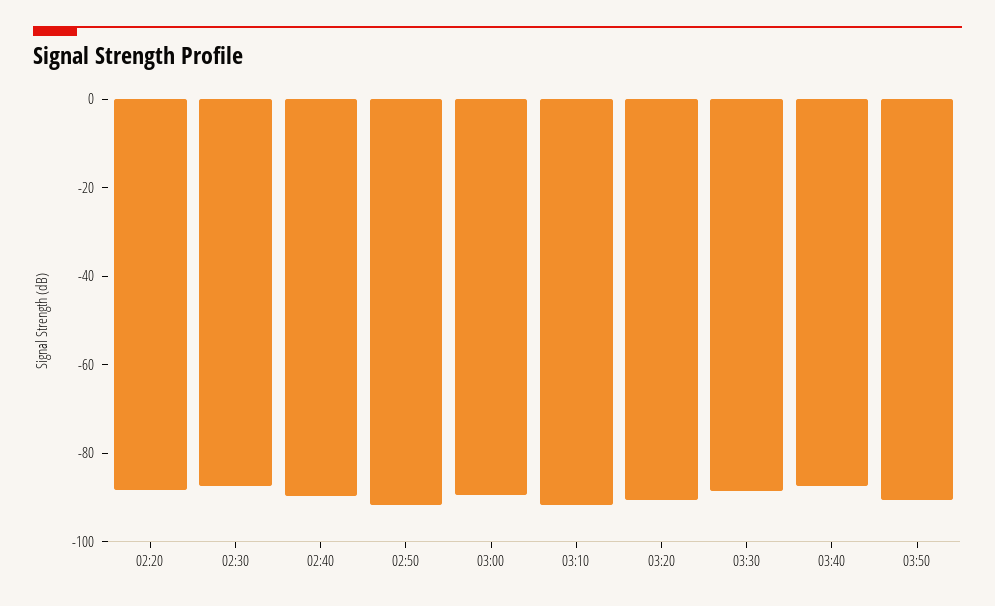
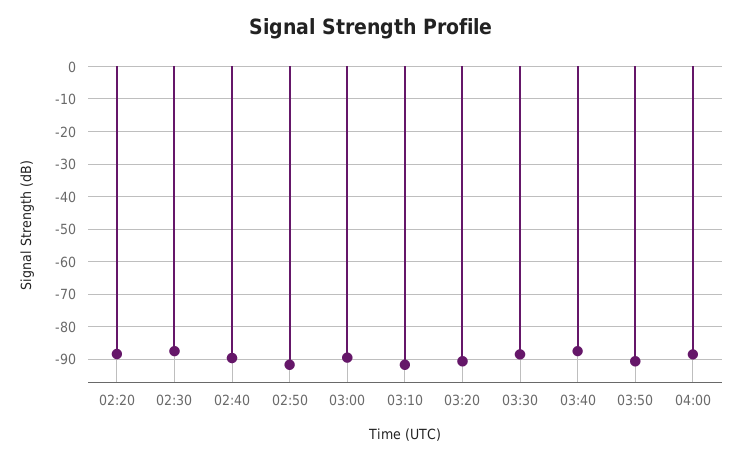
04:00: none -> -88

